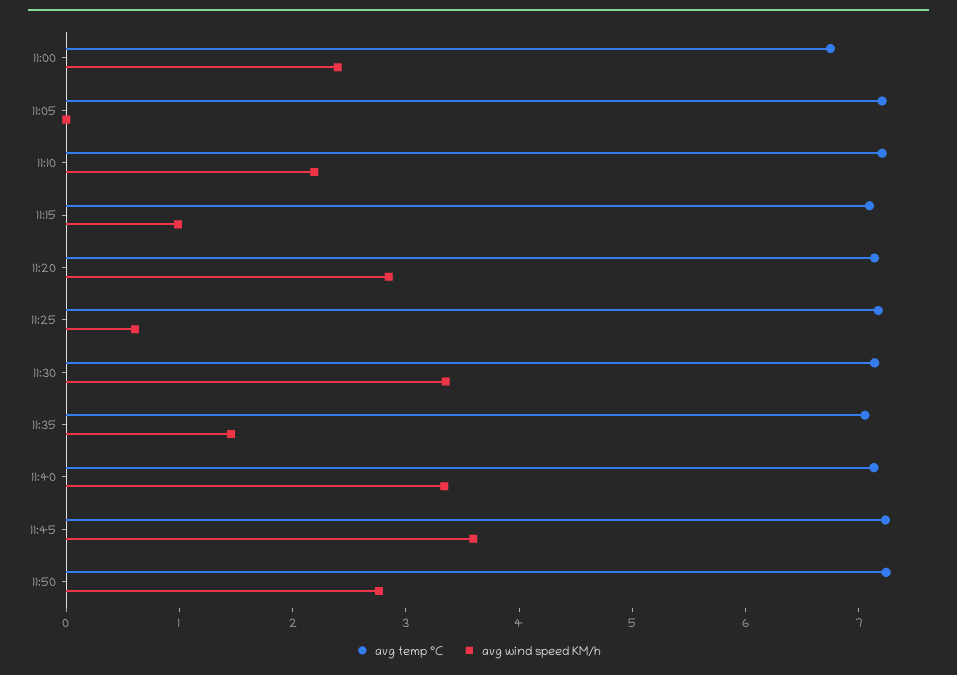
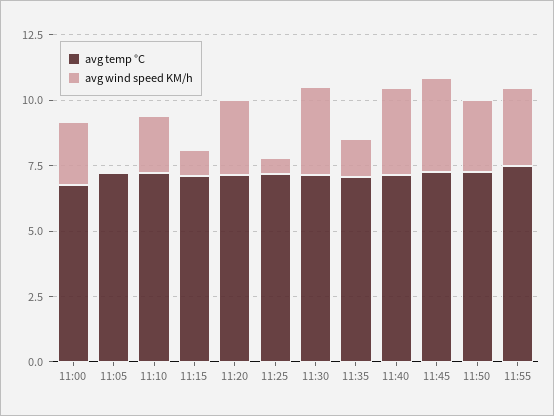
avg temp °C, 11:55: none -> 7.5
avg wind speed KM/h, 11:55: none -> 3

